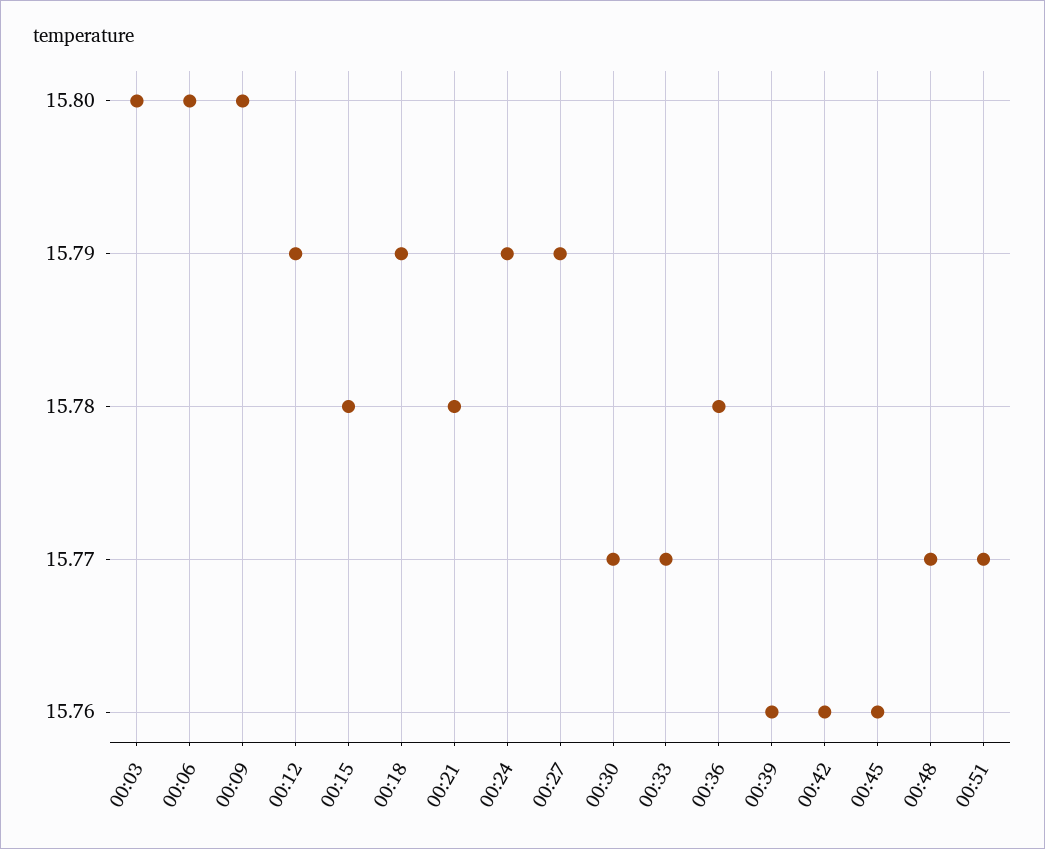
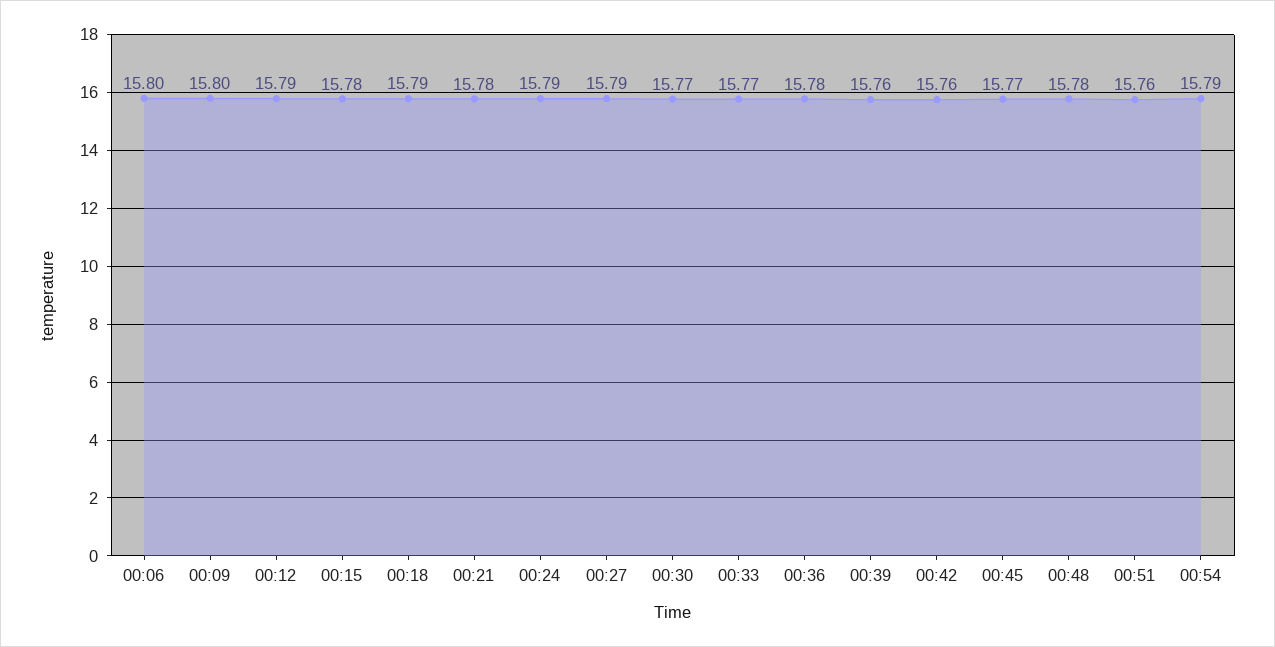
00:03: 15.8 -> none
00:45: 15.76 -> 15.77
00:48: 15.77 -> 15.78
00:51: 15.77 -> 15.76
00:54: none -> 15.79

